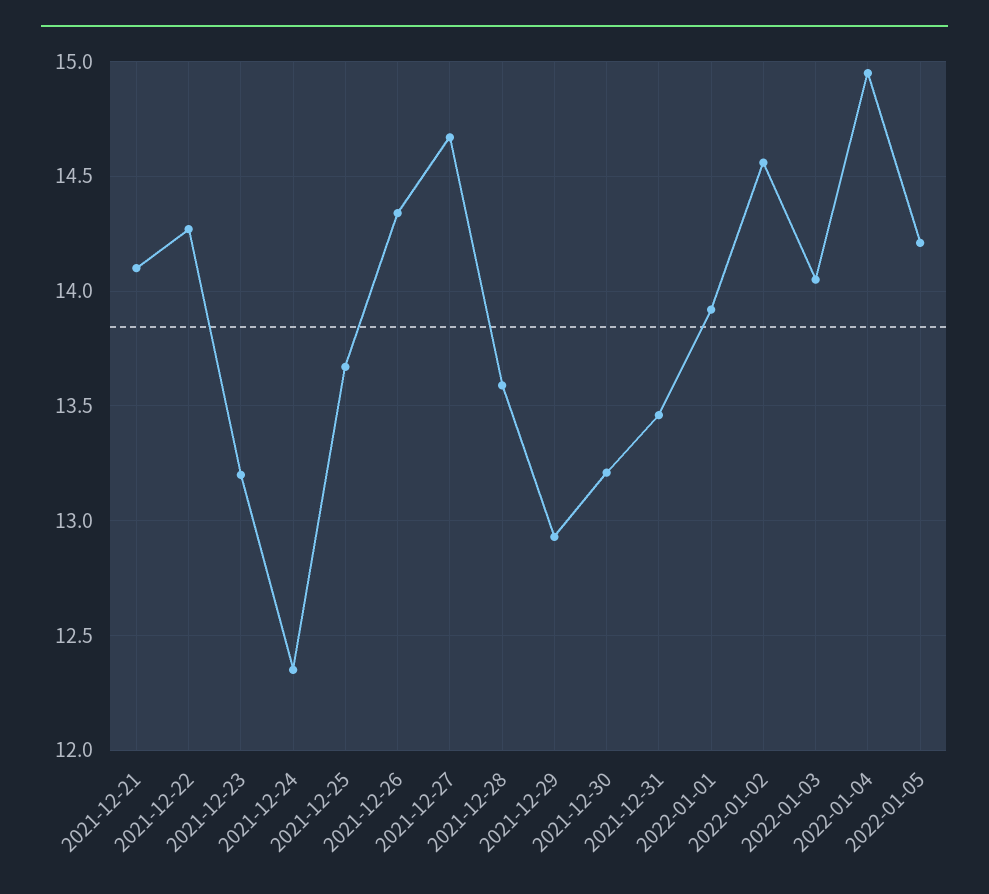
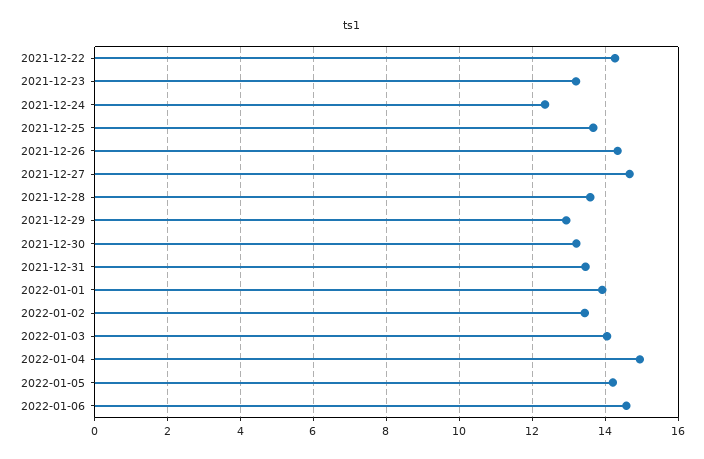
2021-12-21: 14.1 -> none
2022-01-02: 14.55 -> 13.4
2022-01-06: none -> 14.6

